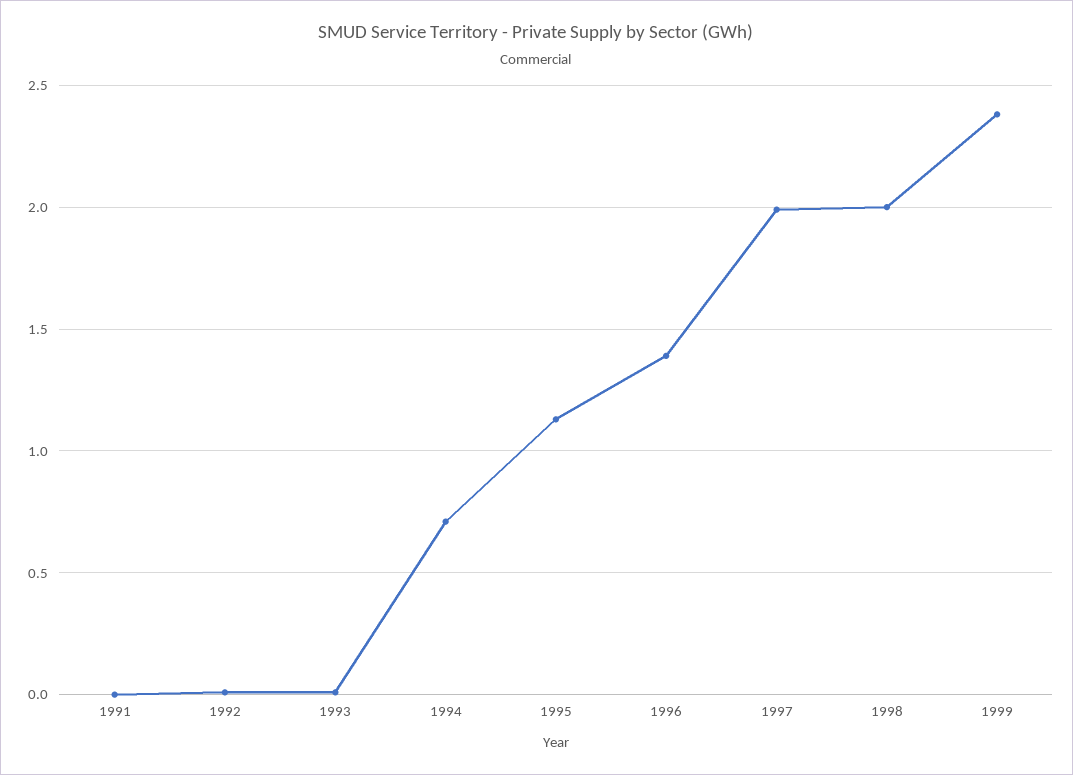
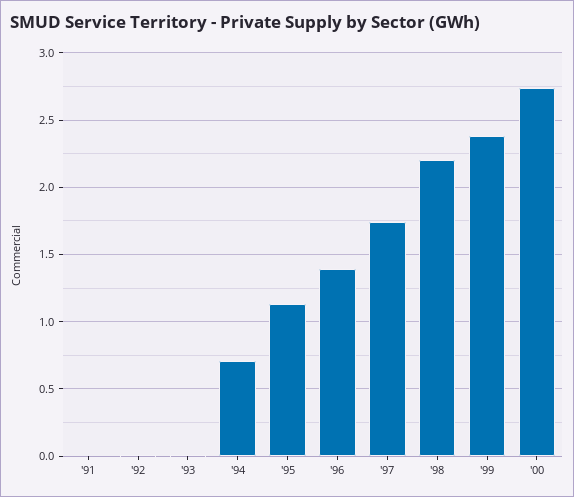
1997: 2 -> 1.75
1998: 2 -> 2.2
'00: none -> 2.75

